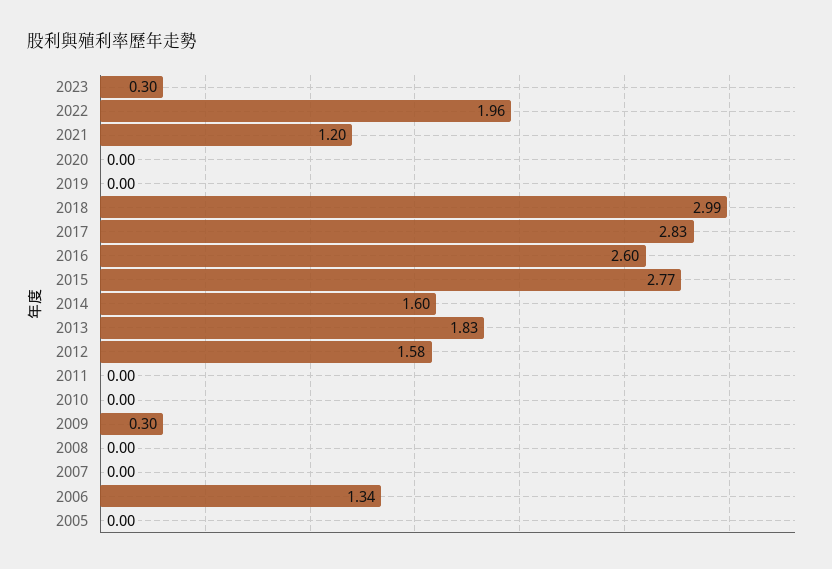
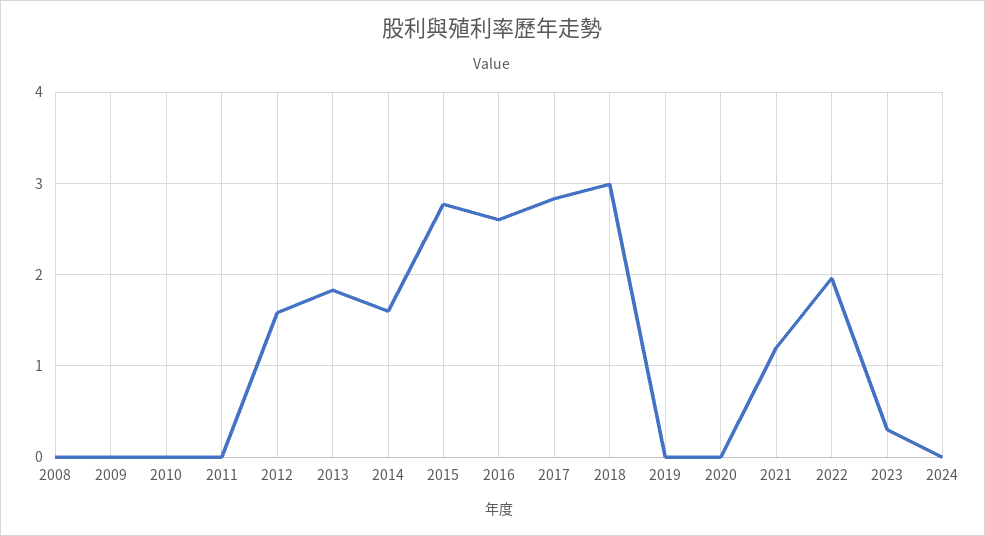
2009: 0.3 -> 0
2007: 0 -> none
2006: 1.34 -> none
2005: 0 -> none
2024: none -> 0

